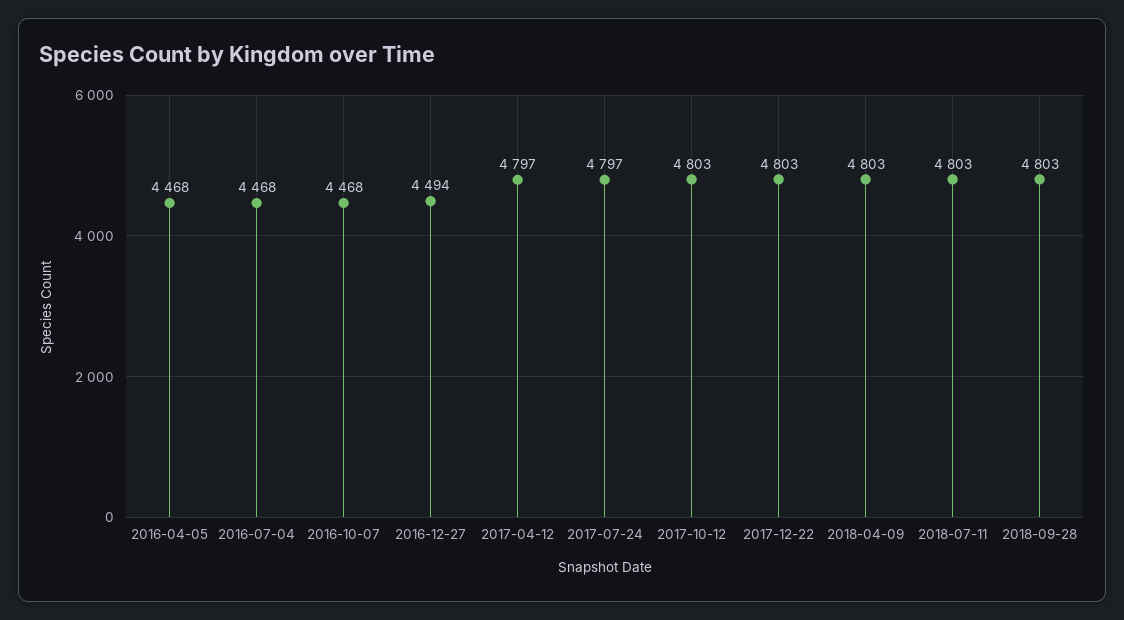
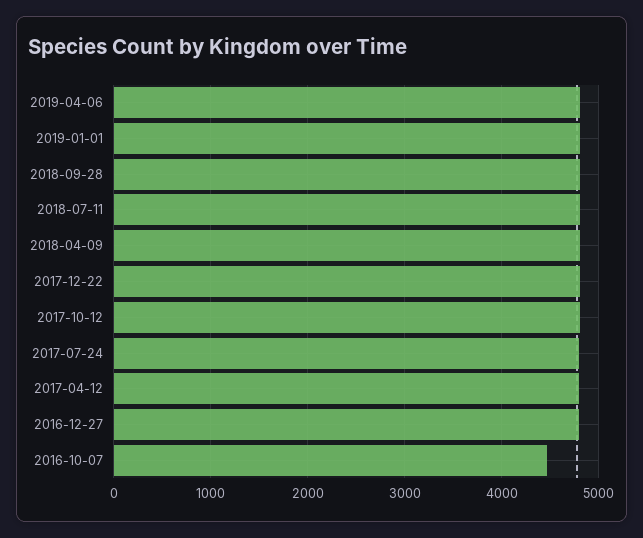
2016-04-05: 4468 -> none
2016-07-04: 4468 -> none
2016-12-27: 4494 -> 4800
2019-04-06: none -> 4800
2019-01-01: none -> 4800

